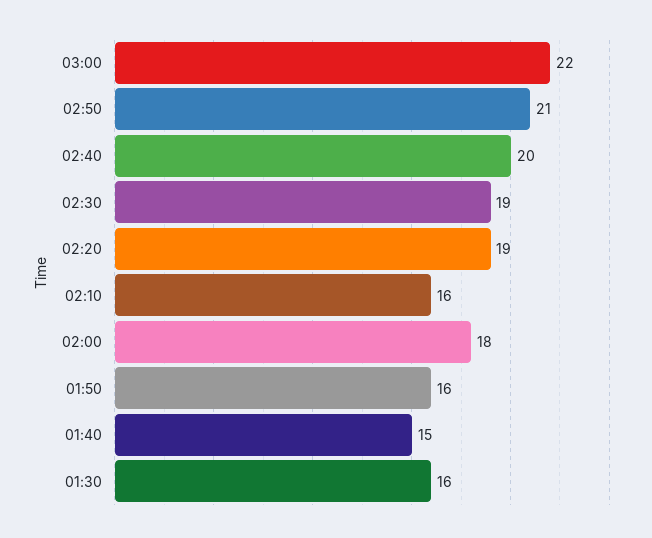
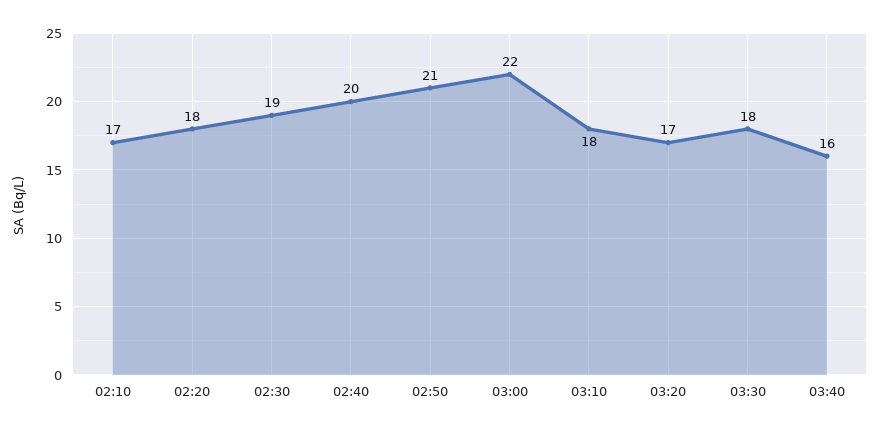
02:20: 19 -> 18
02:10: 16 -> 17
02:00: 18 -> none
01:50: 16 -> none
01:40: 15 -> none
01:30: 16 -> none
03:10: none -> 18
03:20: none -> 17
03:30: none -> 18
03:40: none -> 16

